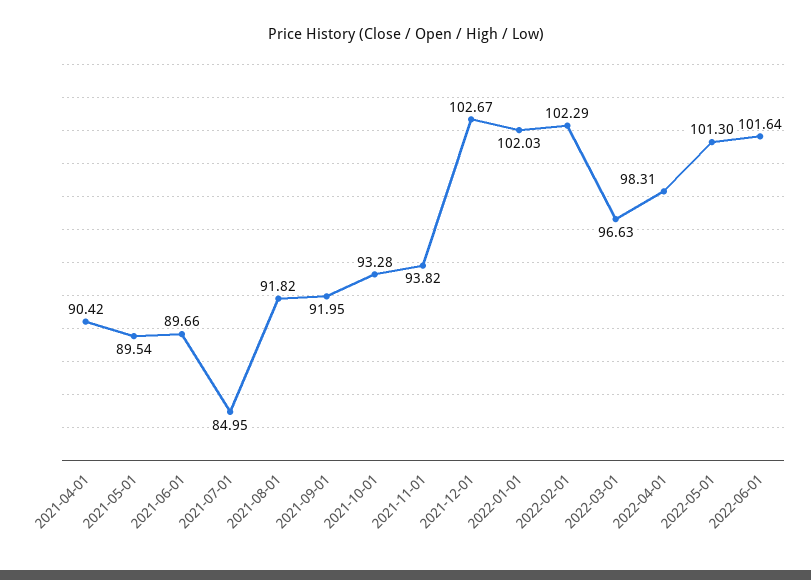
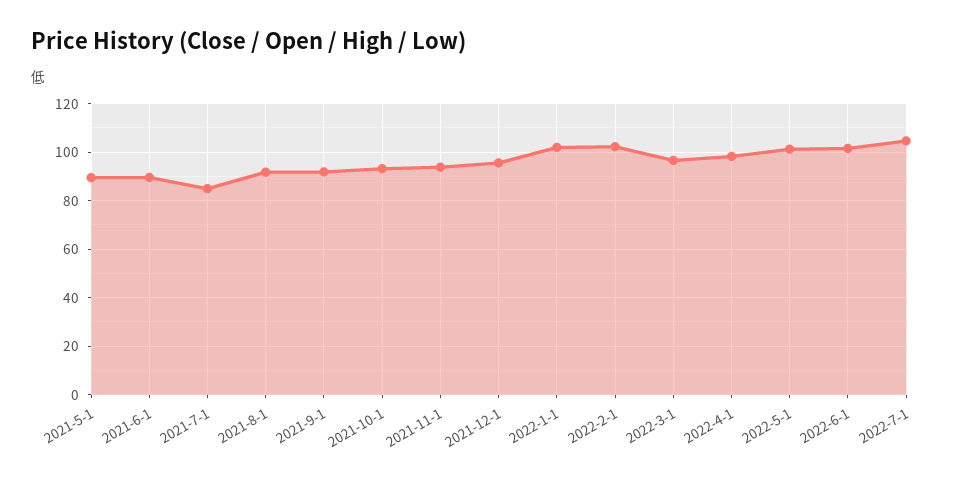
2021-04-01: 90.42 -> none
2021-12-01: 102.67 -> 95
2022-7-1: none -> 105

